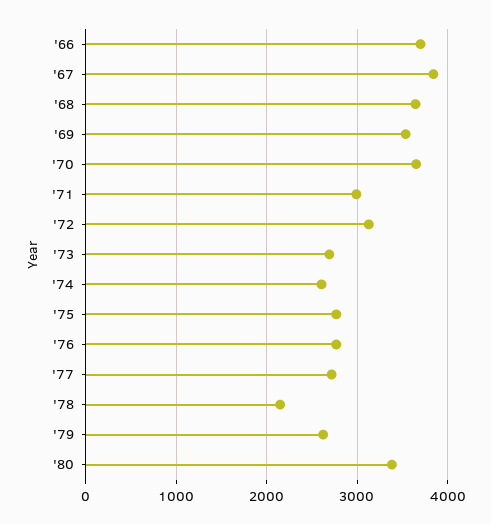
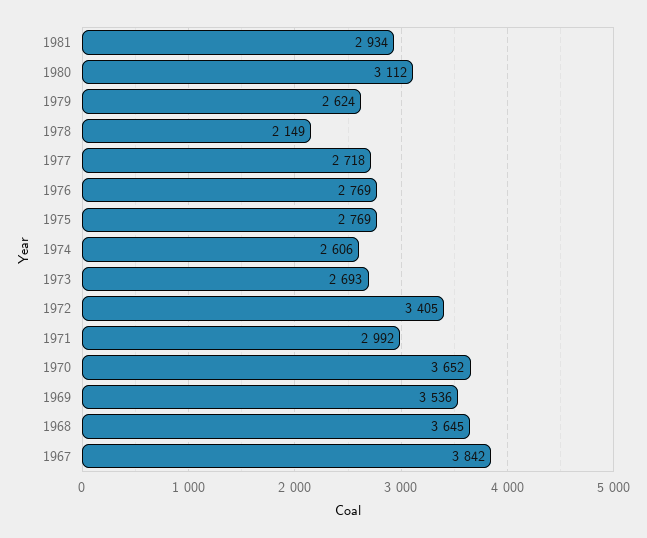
'66: 3700 -> none
'72: 3100 -> 3405
'80: 3400 -> 3112
1981: none -> 2934

